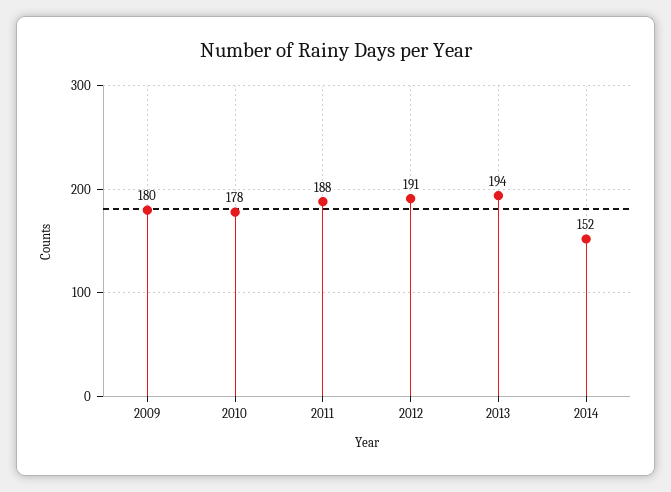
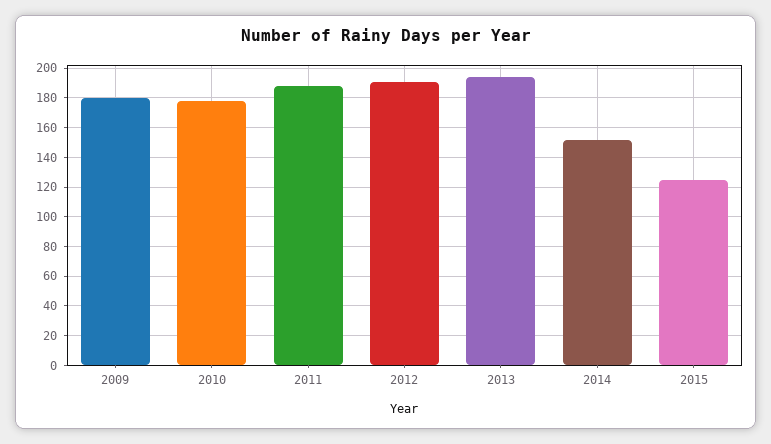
2015: none -> 125

